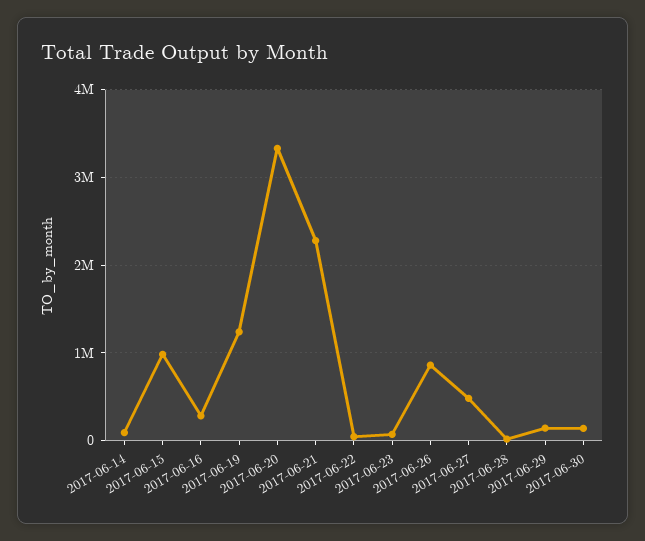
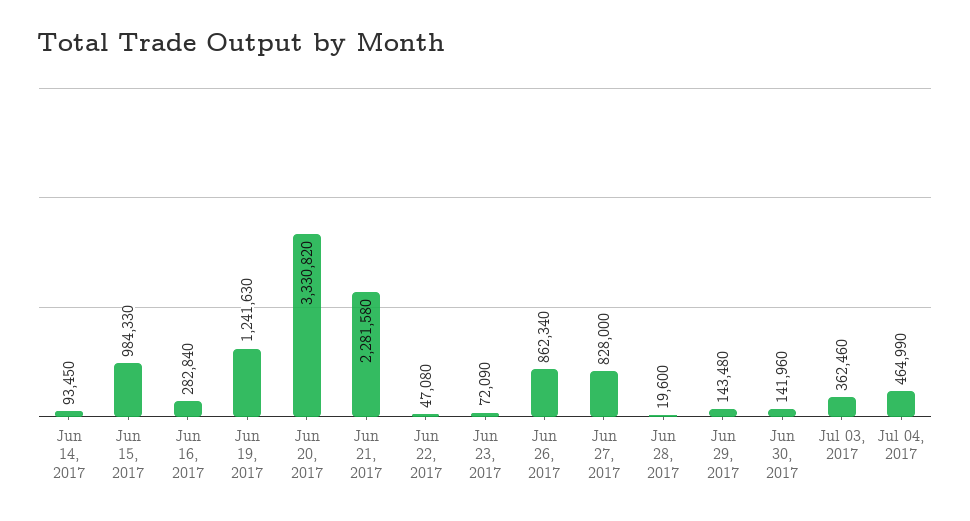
2017-06-27: 500000 -> 828000
Jul 03, 2017: none -> 362460
Jul 04, 2017: none -> 464990

